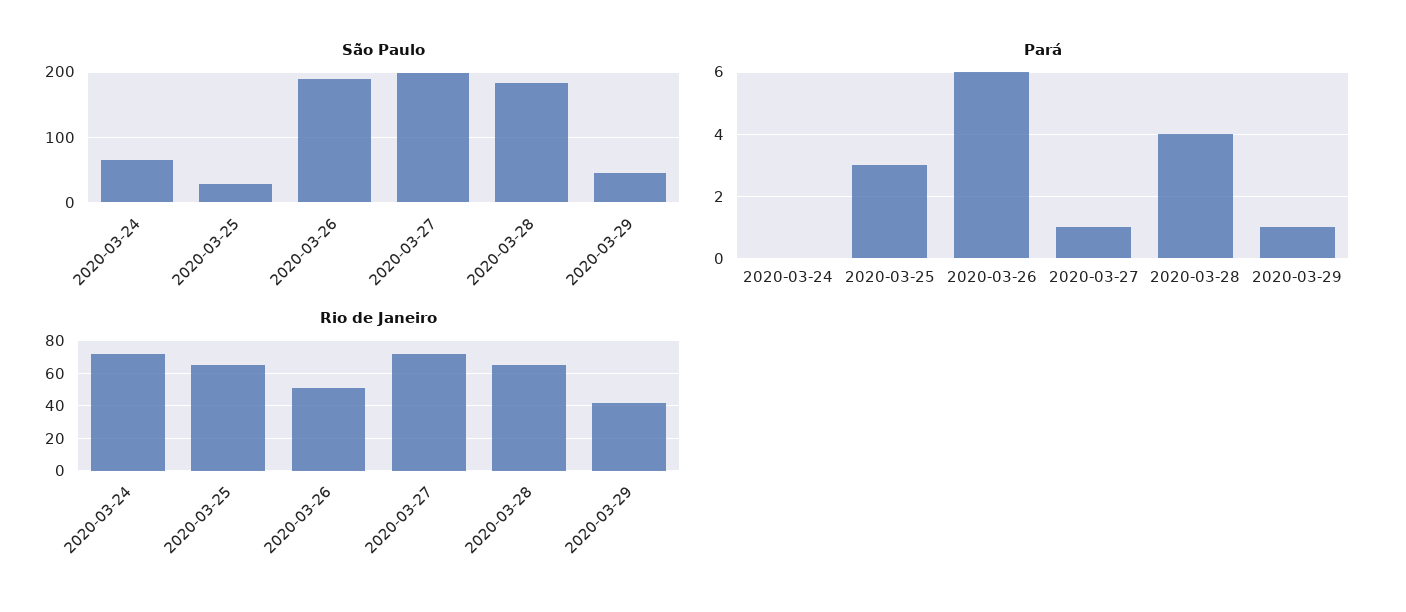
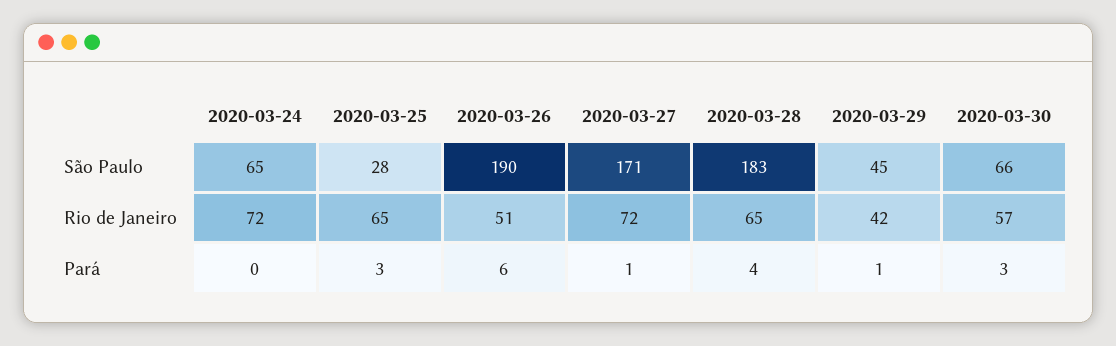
São Paulo, 2020-03-27: 200 -> 171
São Paulo, 2020-03-30: none -> 66
Rio de Janeiro, 2020-03-30: none -> 57
Pará, 2020-03-30: none -> 3

